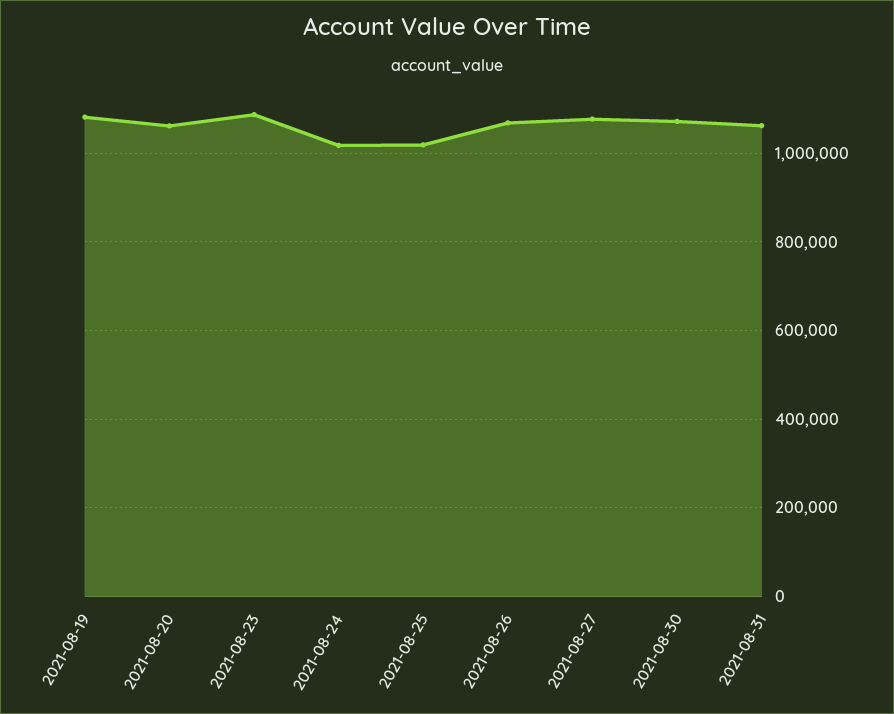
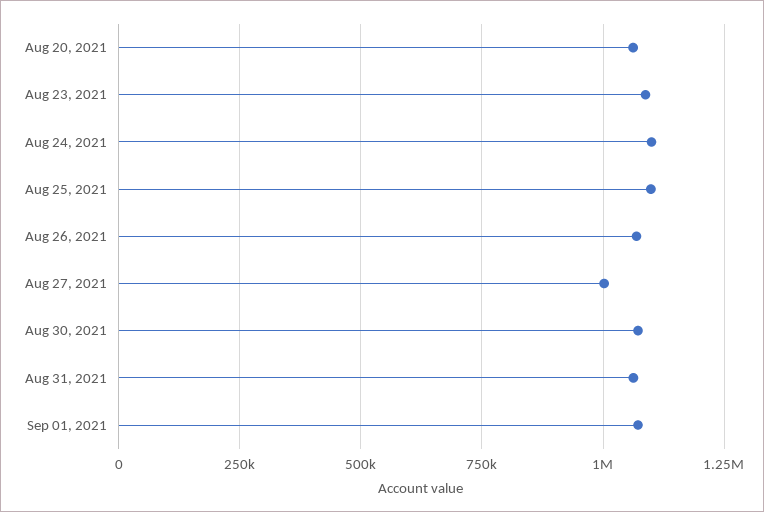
2021-08-19: 1080000 -> none
2021-08-24: 1020000 -> 1100000
2021-08-25: 1020000 -> 1100000
2021-08-27: 1080000 -> 1000000
Sep 01, 2021: none -> 1075000

